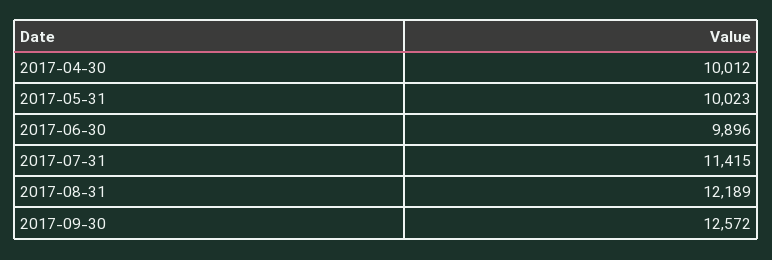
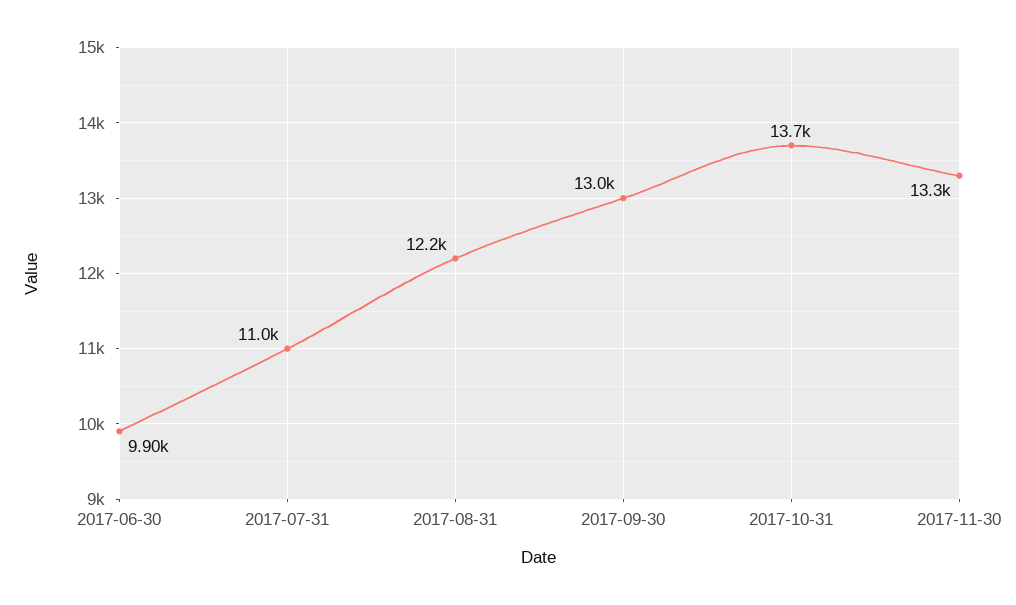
2017-04-30: 10012 -> none
2017-05-31: 10023 -> none
2017-07-31: 11415 -> 11000
2017-09-30: 12572 -> 13000
2017-10-31: none -> 13700
2017-11-30: none -> 13300

